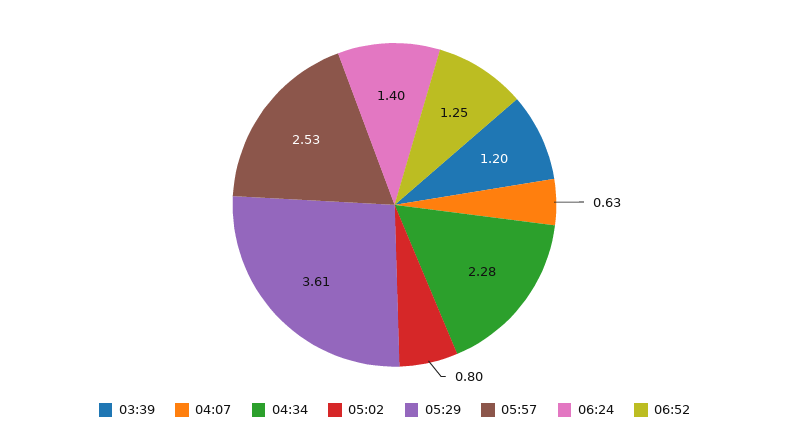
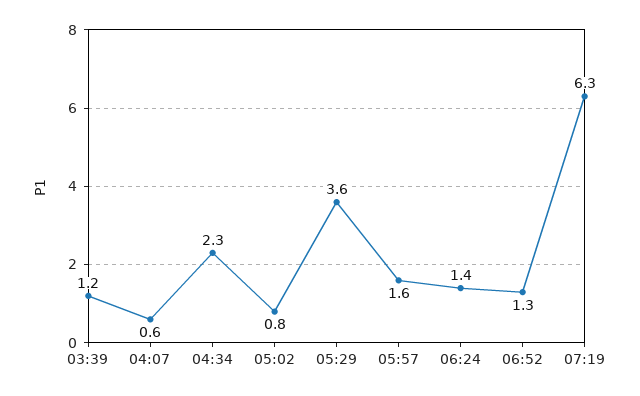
05:57: 2.53 -> 1.6
07:19: none -> 6.3

